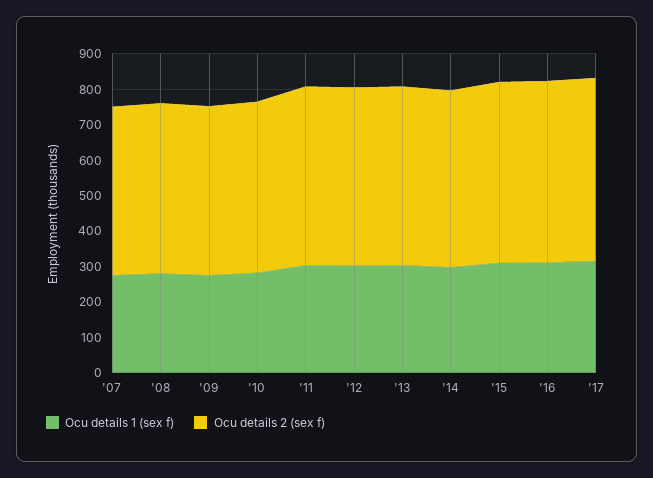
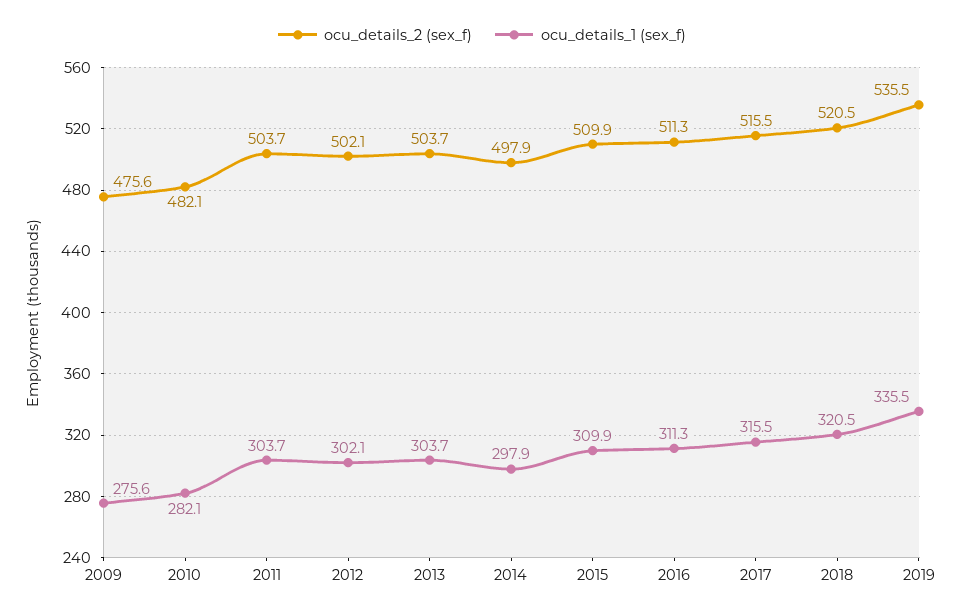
Ocu details 1 (sex f), '07: 275 -> none
Ocu details 2 (sex f), '07: 475 -> none
Ocu details 1 (sex f), '08: 275 -> none
Ocu details 2 (sex f), '08: 475 -> none
Ocu details 2 (sex f), 2018: none -> 520.5
Ocu details 1 (sex f), 2018: none -> 320.5
Ocu details 2 (sex f), 2019: none -> 535.5
Ocu details 1 (sex f), 2019: none -> 335.5

